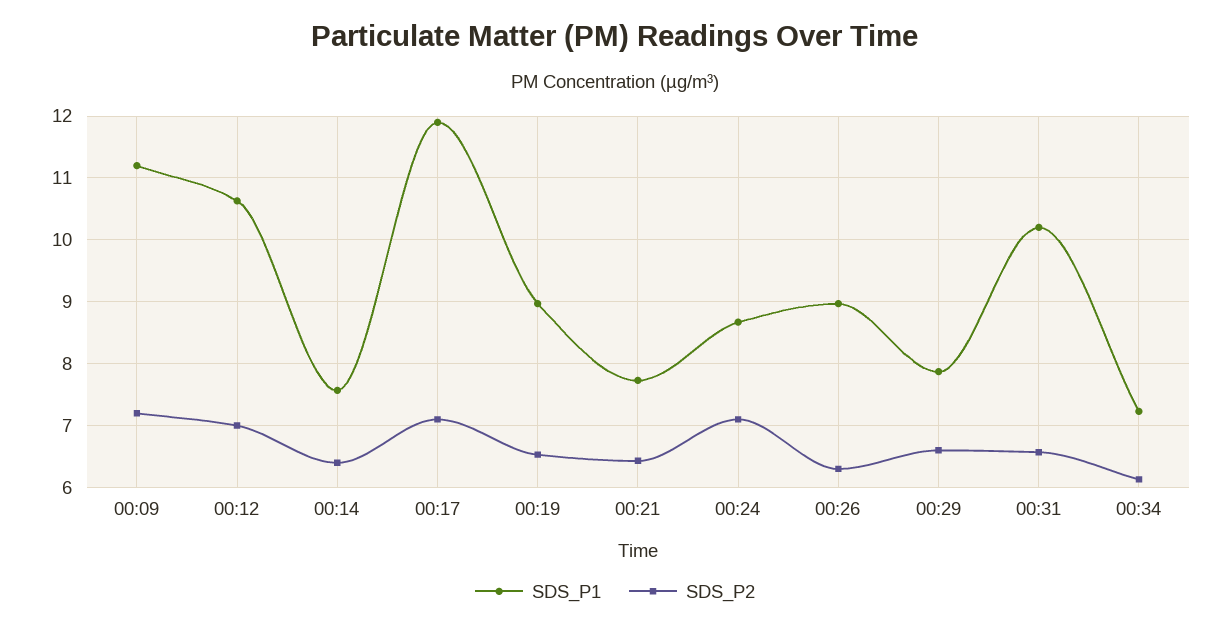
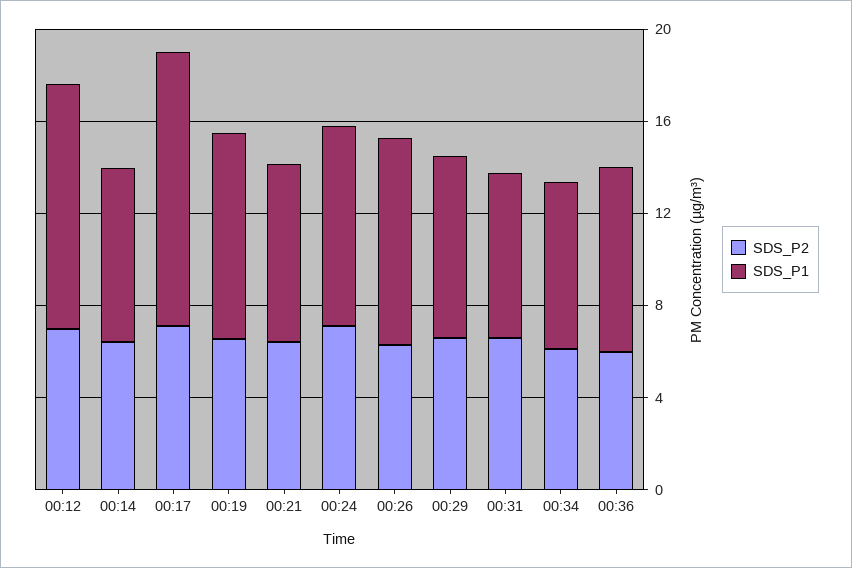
SDS_P1, 00:09: 11.2 -> none
SDS_P2, 00:09: 7.2 -> none
SDS_P1, 00:31: 10.2 -> 7
SDS_P2, 00:36: none -> 6
SDS_P1, 00:36: none -> 8

